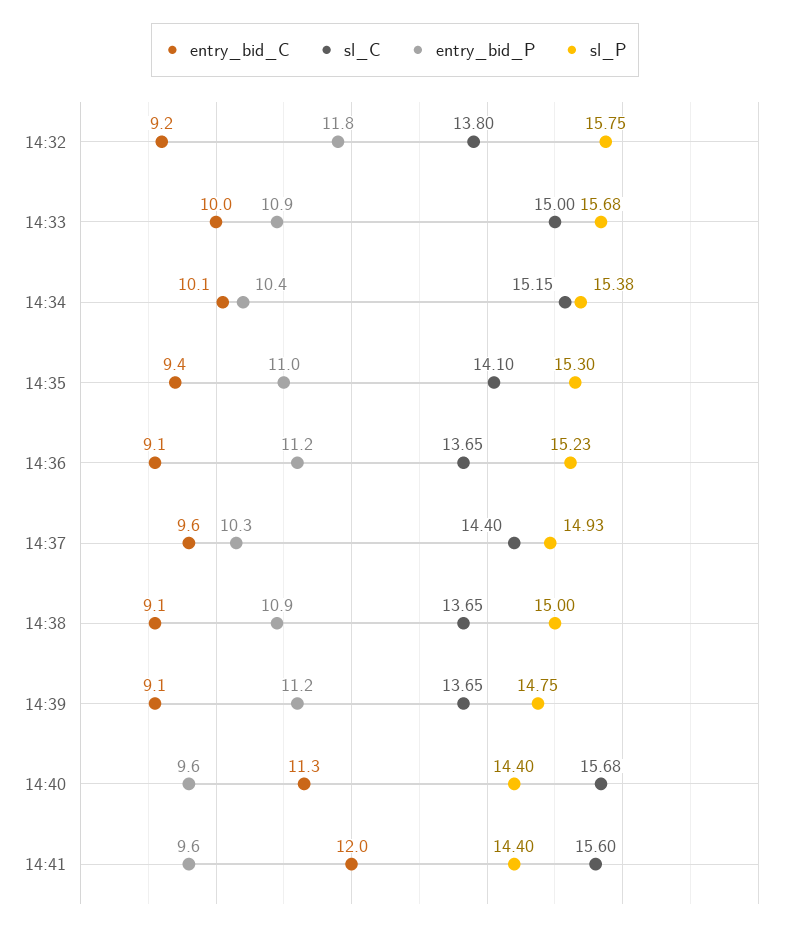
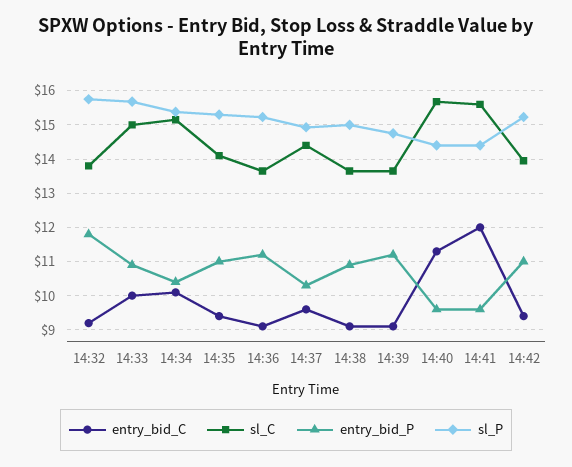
entry_bid_C, 14:42: none -> 9.4
sl_C, 14:42: none -> 14
entry_bid_P, 14:42: none -> 11
sl_P, 14:42: none -> 15.2

